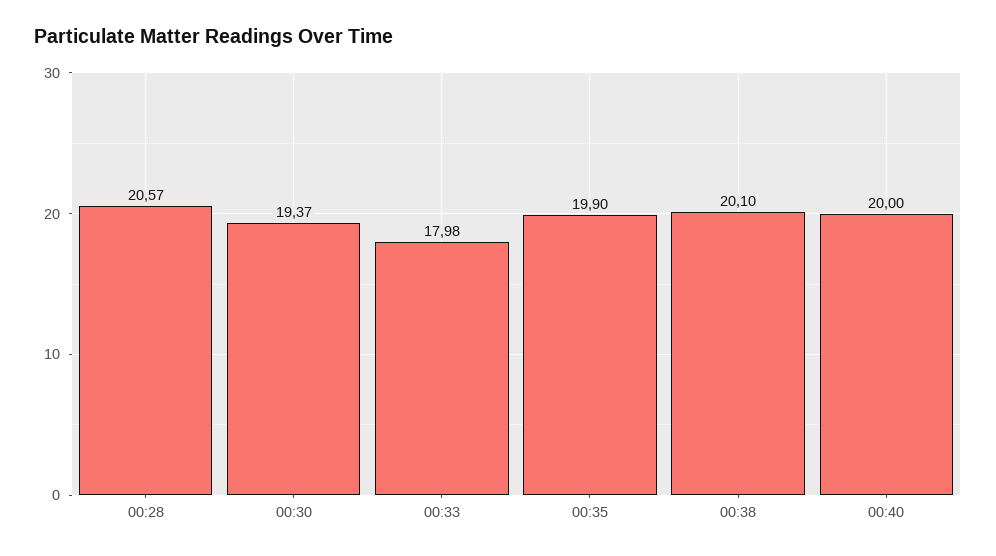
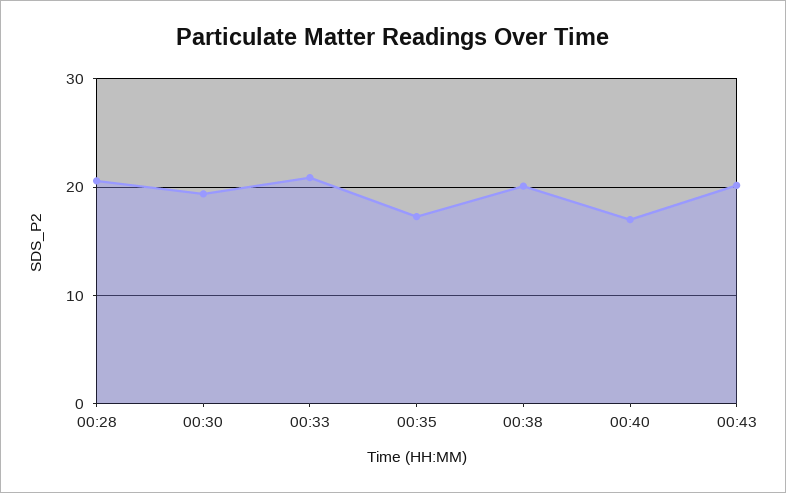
00:33: 17.98 -> 21
00:35: 19.9 -> 17
00:40: 20 -> 17
00:43: none -> 20

